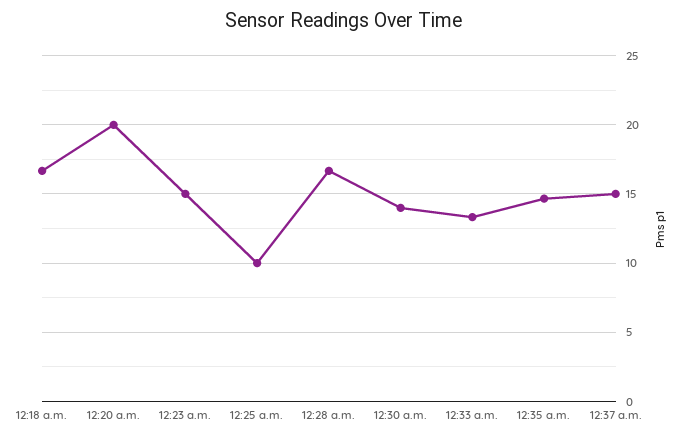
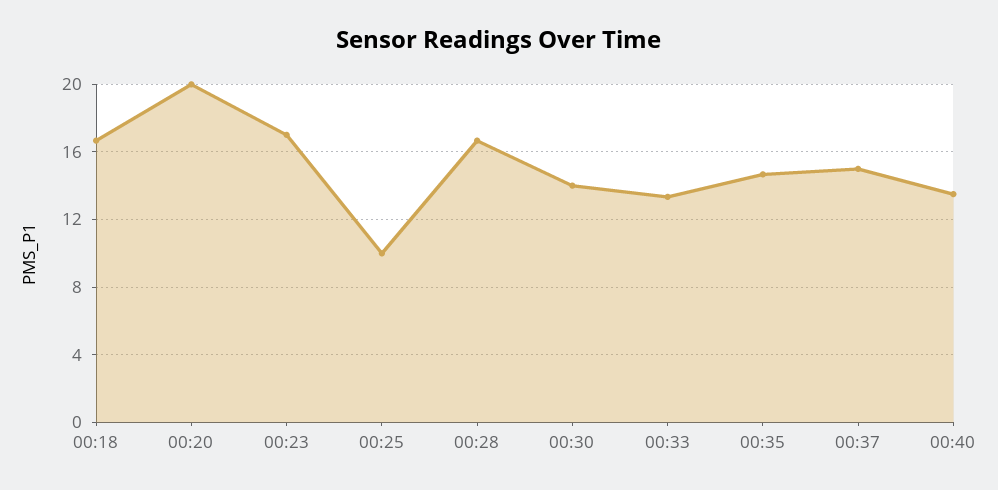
12:23 a.m.: 15 -> 17
00:40: none -> 13.5

